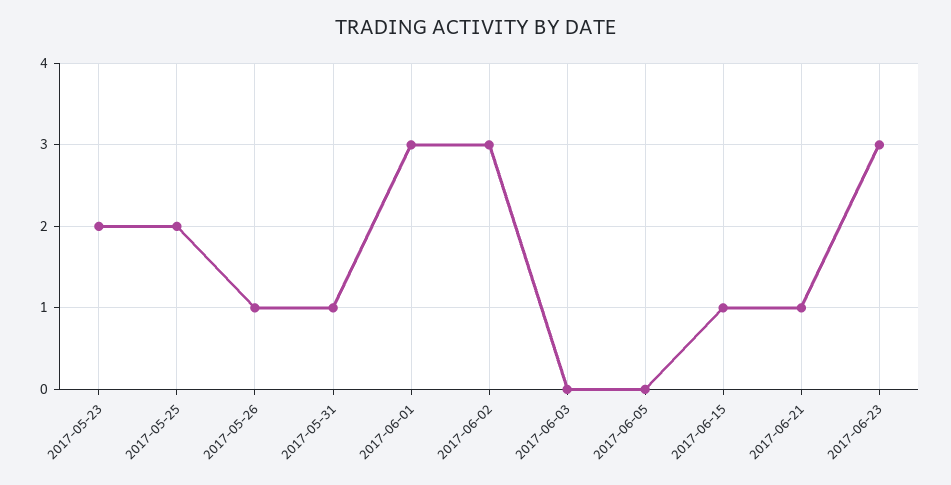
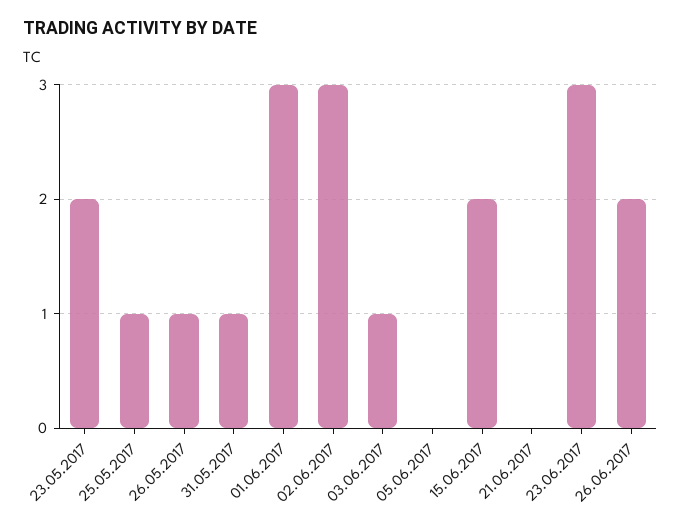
2017-05-25: 2 -> 1
2017-06-03: 0 -> 1
2017-06-15: 1 -> 2
2017-06-21: 1 -> 0
26.06.2017: none -> 2

